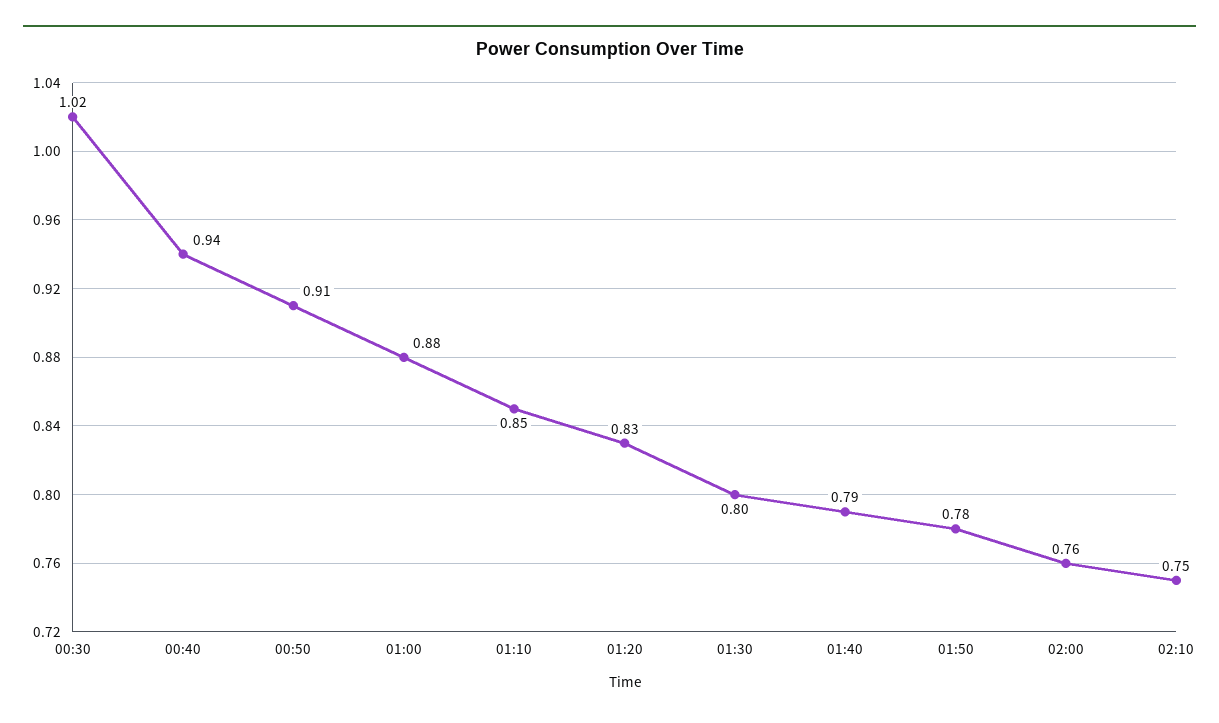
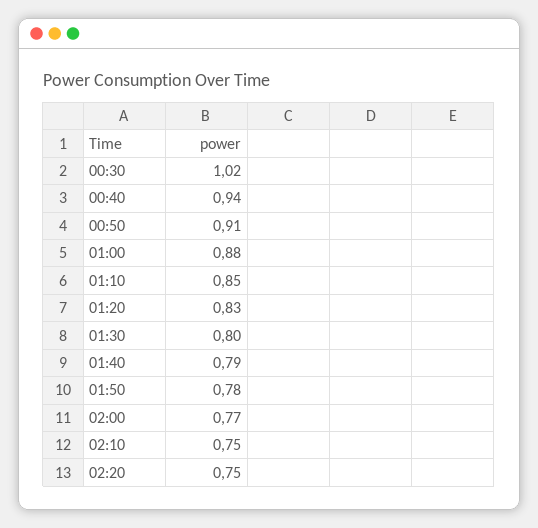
02:00: 0.76 -> 0.77
02:20: none -> 0.75

